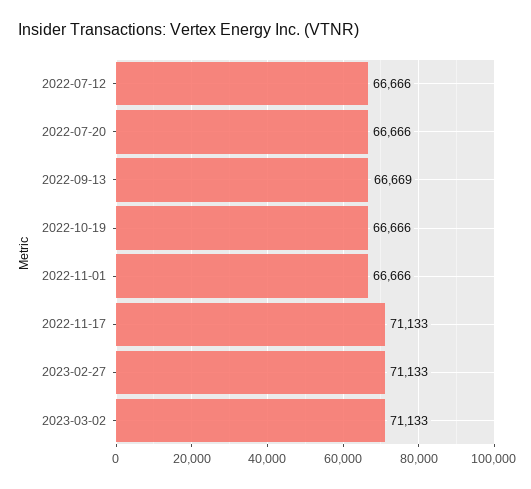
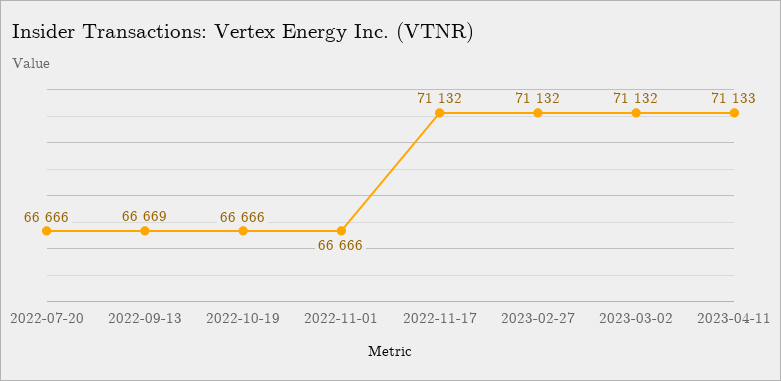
2022-07-12: 66666 -> none
2022-11-17: 71133 -> 71132
2023-02-27: 71133 -> 71132
2023-03-02: 71133 -> 71132
2023-04-11: none -> 71133

